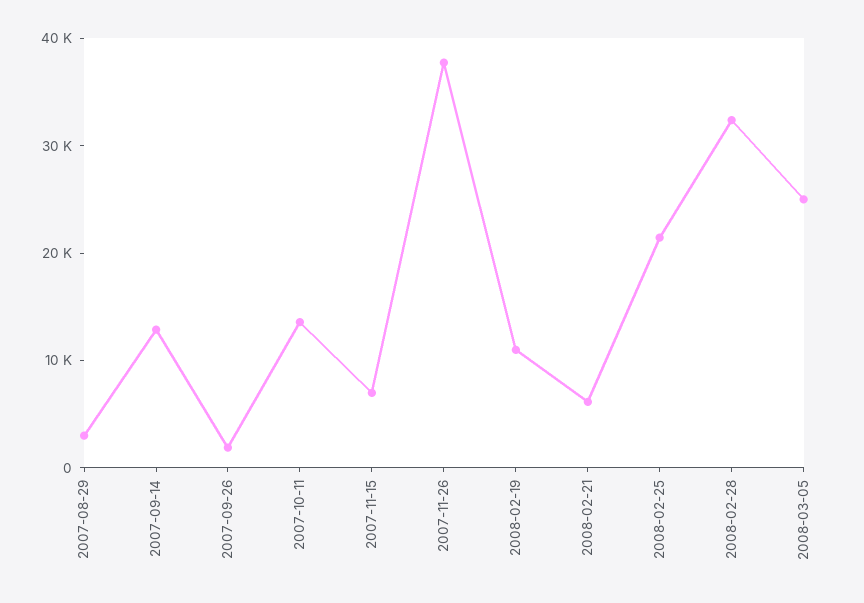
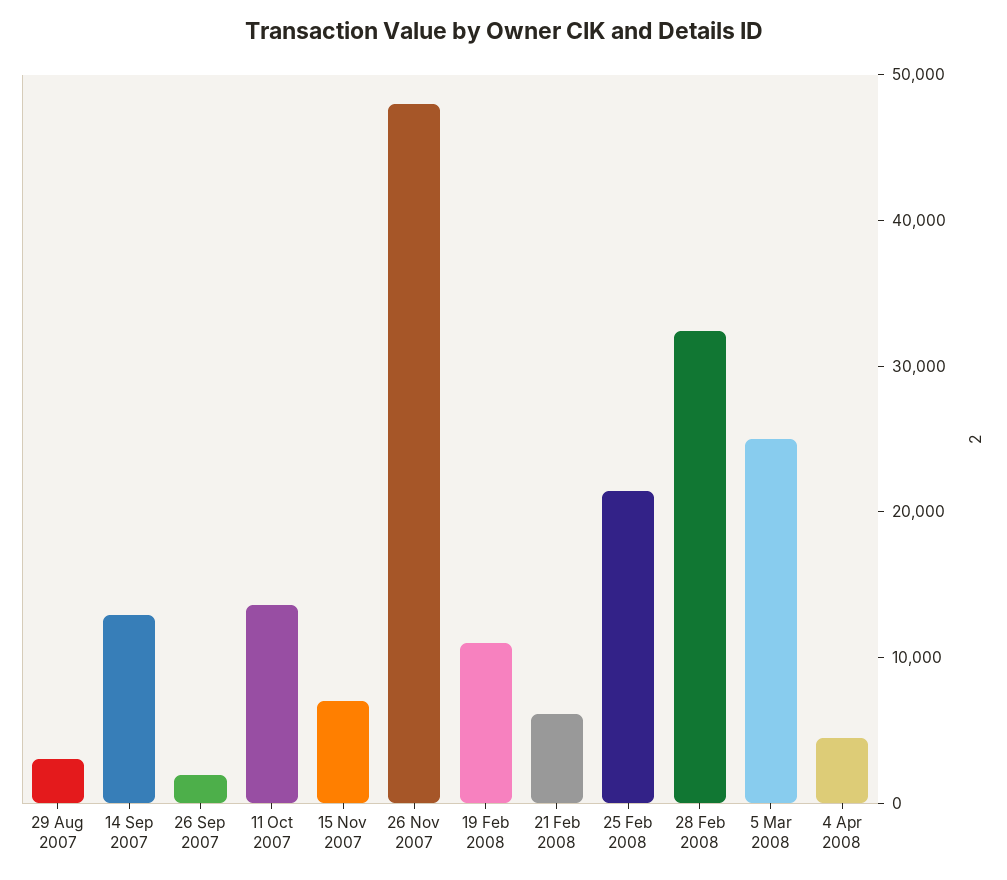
2007-11-26: 38000 -> 48000
4 Apr 2008: none -> 4000

